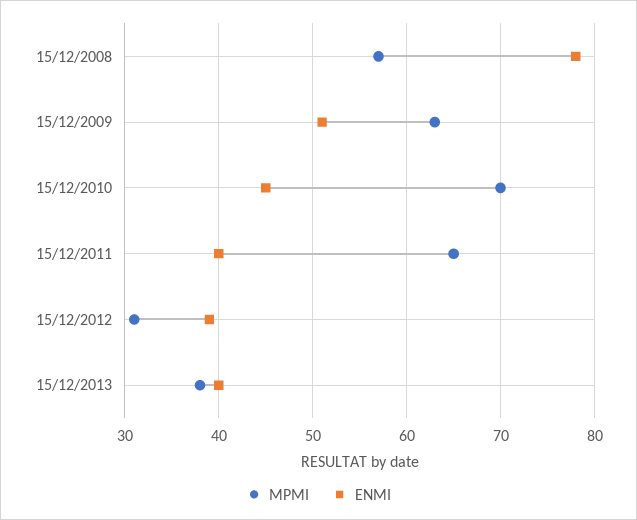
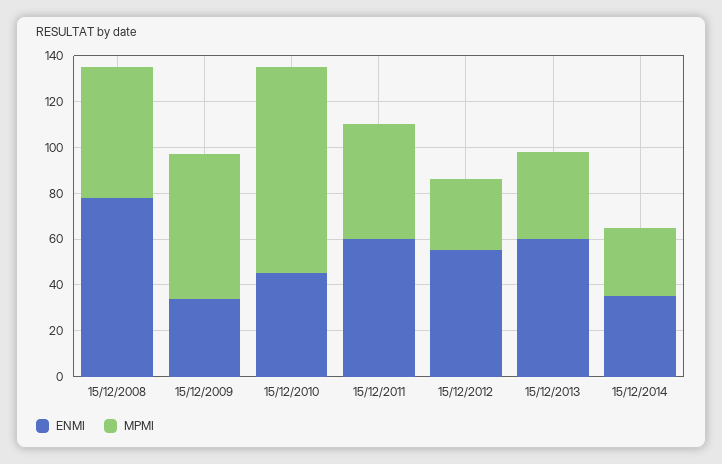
ENMI, 15/12/2009: 51 -> 35
MPMI, 15/12/2010: 70 -> 90
MPMI, 15/12/2011: 65 -> 50
ENMI, 15/12/2011: 40 -> 60
ENMI, 15/12/2012: 39 -> 55
ENMI, 15/12/2013: 40 -> 60
ENMI, 15/12/2014: none -> 35
MPMI, 15/12/2014: none -> 30

